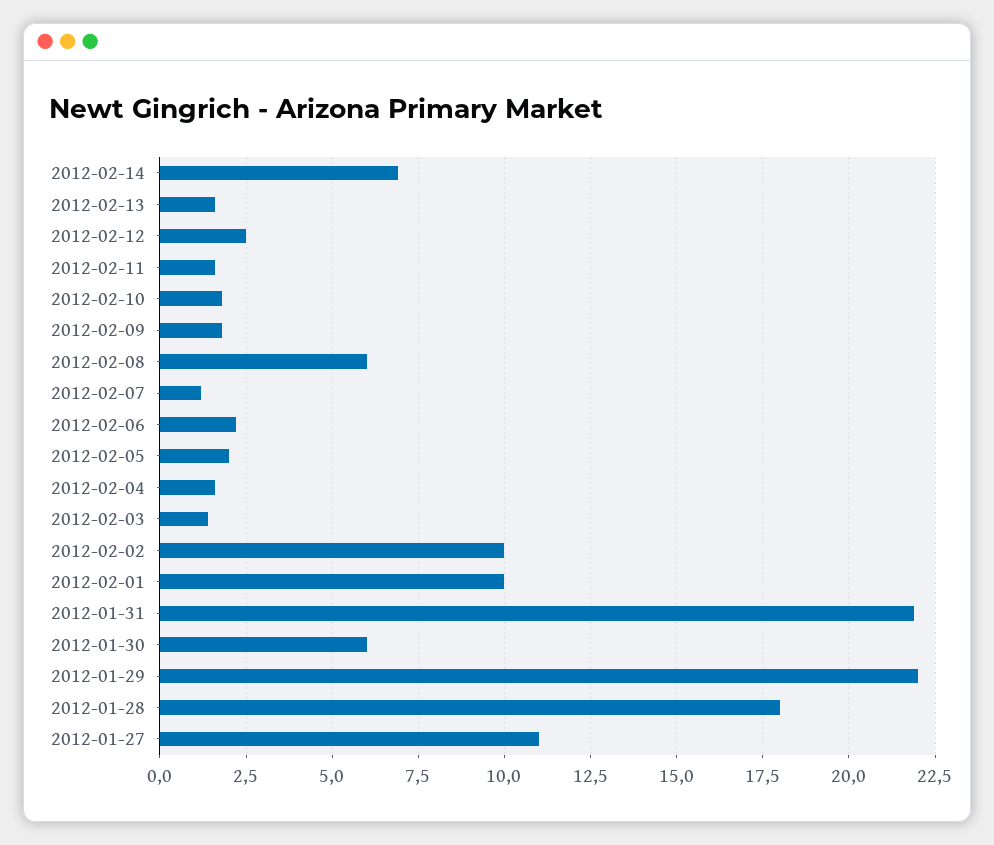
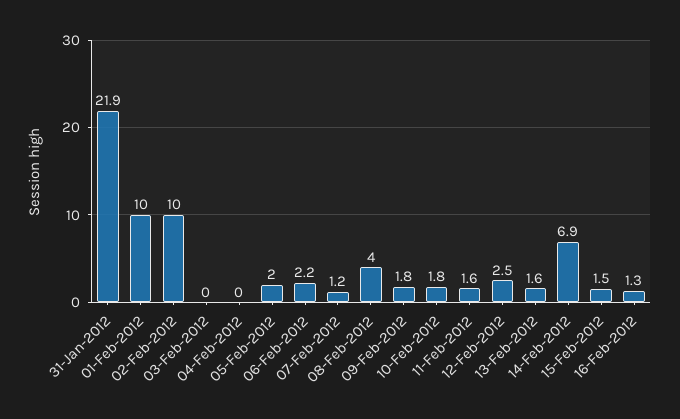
2012-02-08: 6 -> 4
2012-02-04: 1.5 -> 0
2012-02-03: 1.5 -> 0
2012-01-30: 6 -> none
2012-01-29: 22 -> none
2012-01-28: 18 -> none
2012-01-27: 11 -> none
15-Feb-2012: none -> 1.5
16-Feb-2012: none -> 1.3

